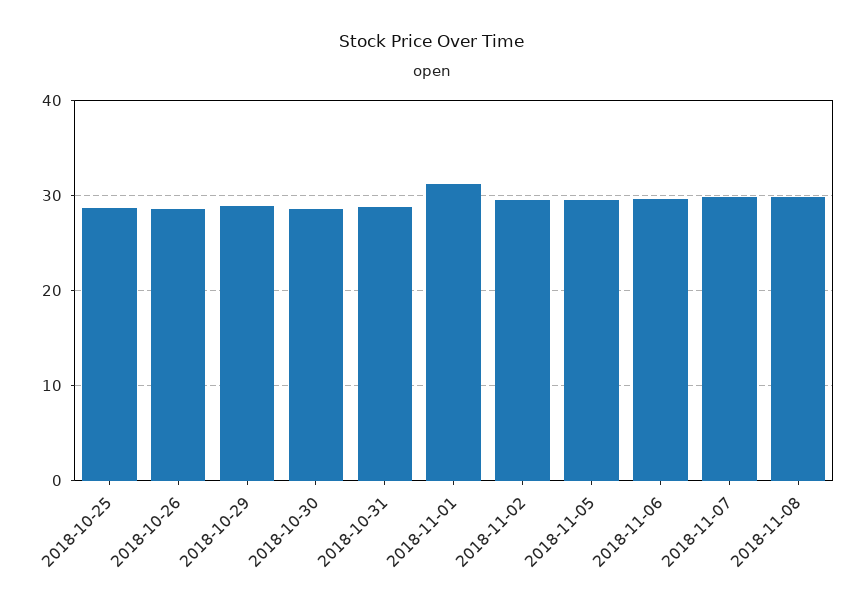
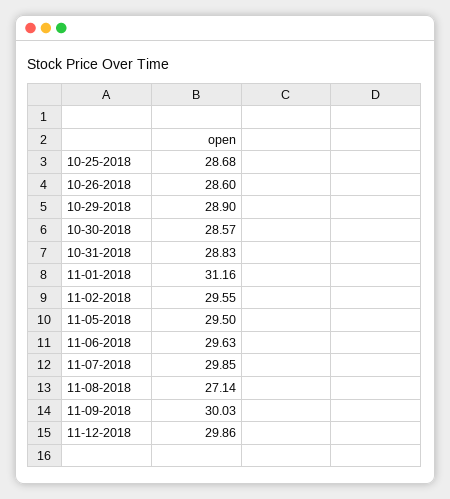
2018-11-08: 30 -> 27.14
11-09-2018: none -> 30.03
11-12-2018: none -> 29.86

